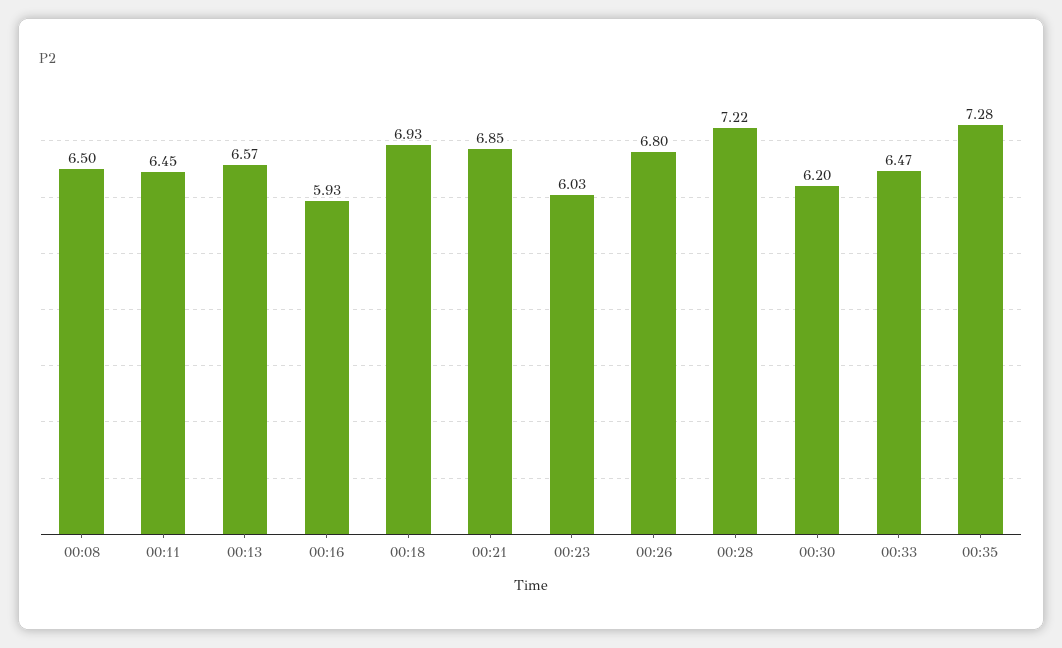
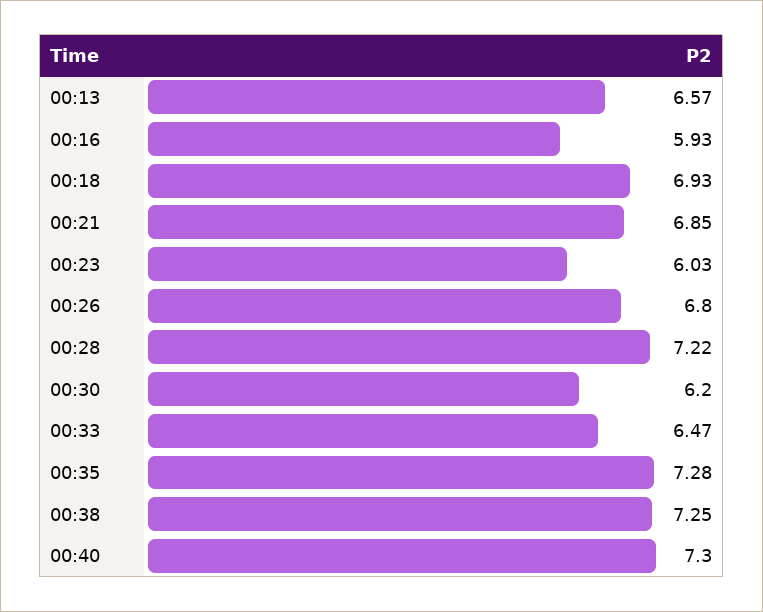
00:08: 6.5 -> none
00:11: 6.45 -> none
00:38: none -> 7.25
00:40: none -> 7.3

